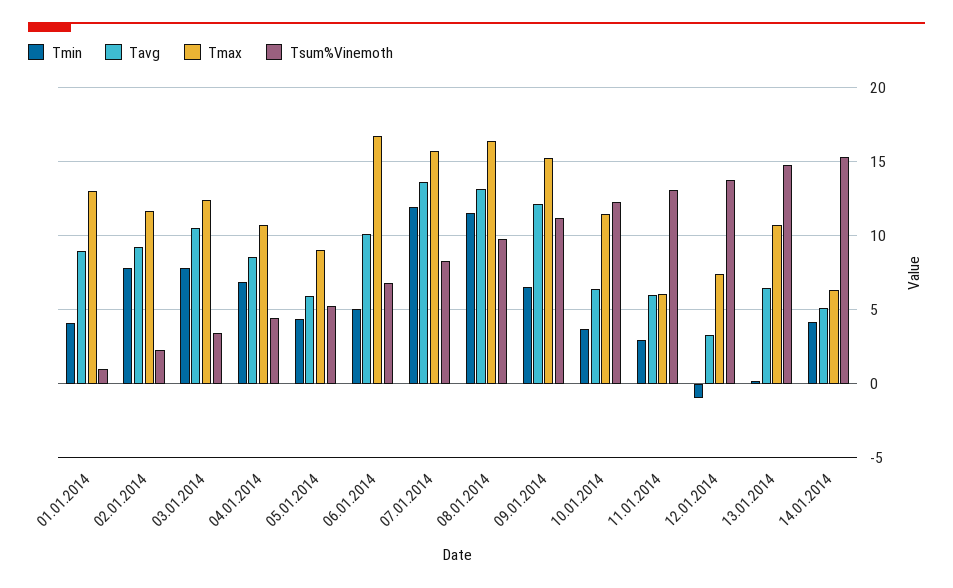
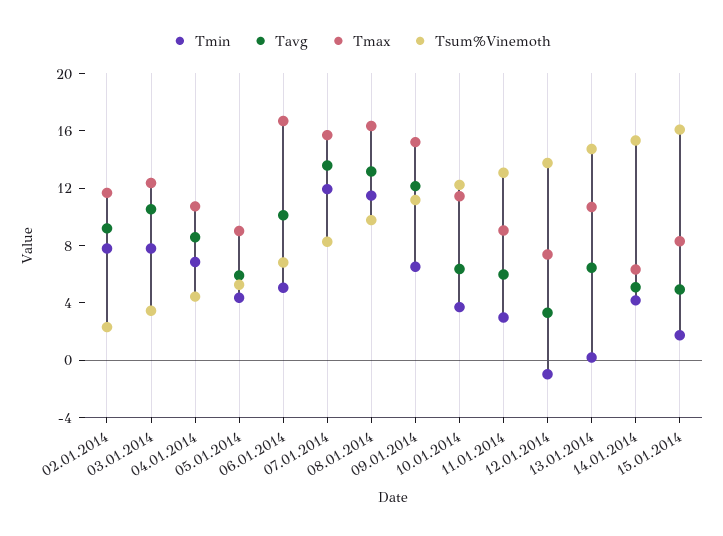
Tmin, 01.01.2014: 4 -> none
Tavg, 01.01.2014: 9 -> none
Tmax, 01.01.2014: 13 -> none
Tsum%Vinemoth, 01.01.2014: 1 -> none
Tmax, 11.01.2014: 6 -> 9
Tmin, 15.01.2014: none -> 2
Tavg, 15.01.2014: none -> 5
Tmax, 15.01.2014: none -> 8
Tsum%Vinemoth, 15.01.2014: none -> 16

